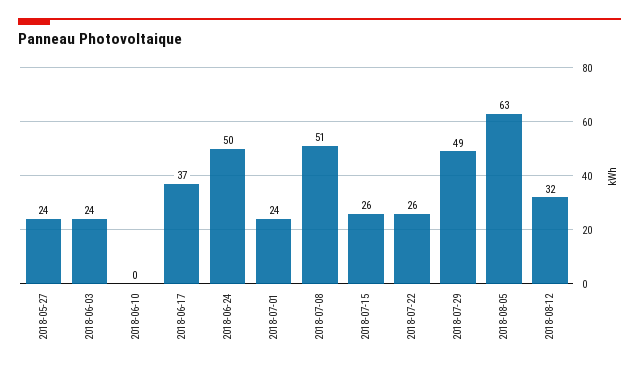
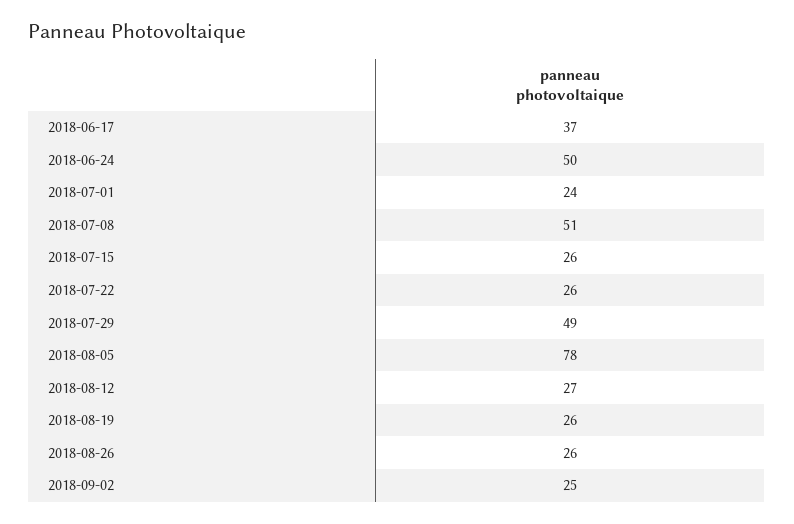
2018-05-27: 24 -> none
2018-06-03: 24 -> none
2018-06-10: 0 -> none
2018-08-05: 63 -> 78
2018-08-12: 32 -> 27
2018-08-19: none -> 26
2018-08-26: none -> 26
2018-09-02: none -> 25

